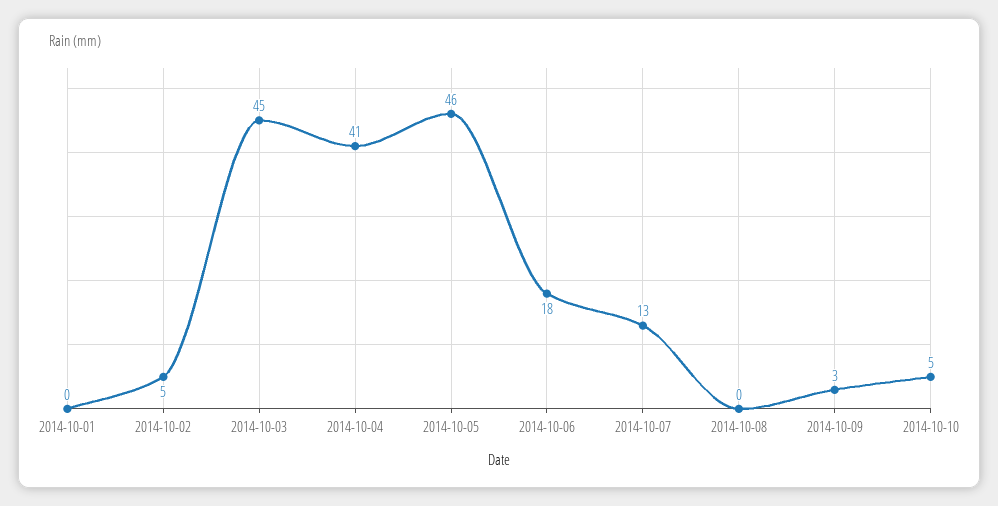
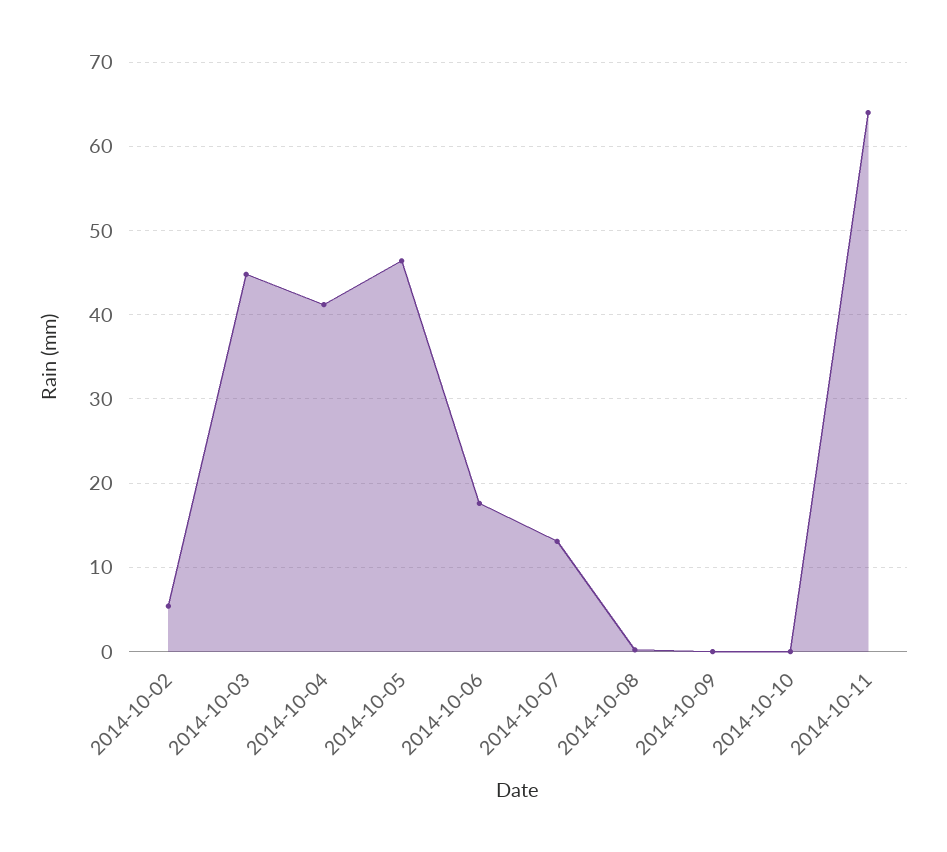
2014-10-01: 0 -> none
2014-10-09: 3 -> 0
2014-10-10: 5 -> 0
2014-10-11: none -> 64

